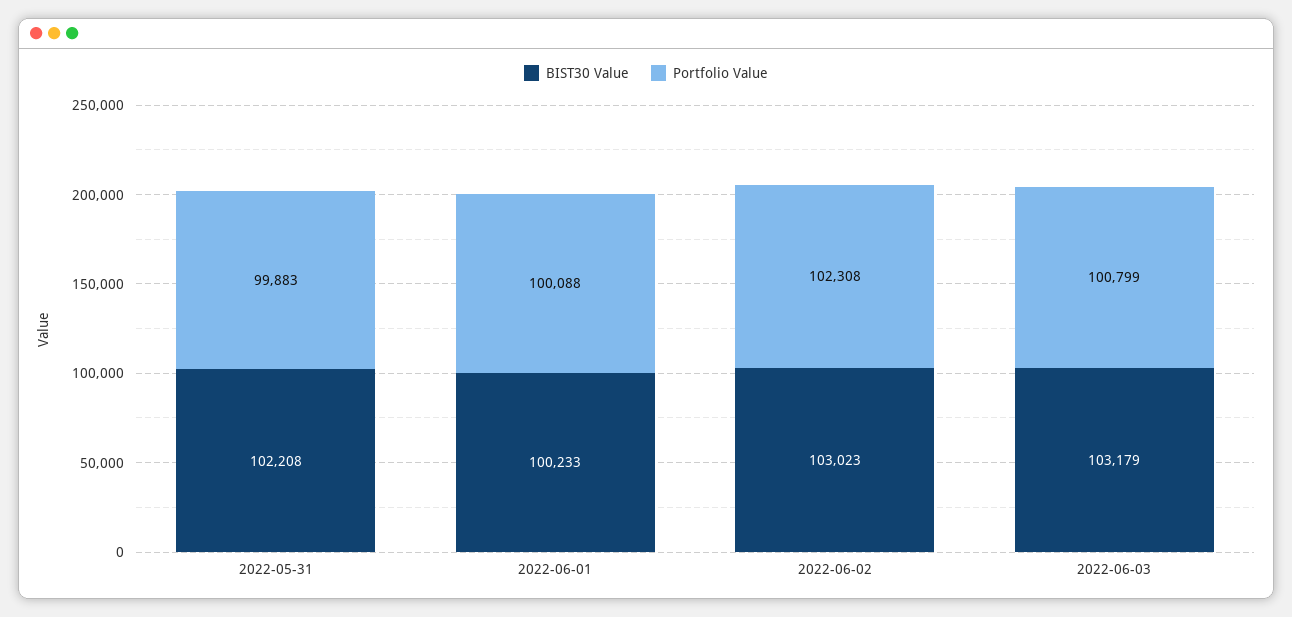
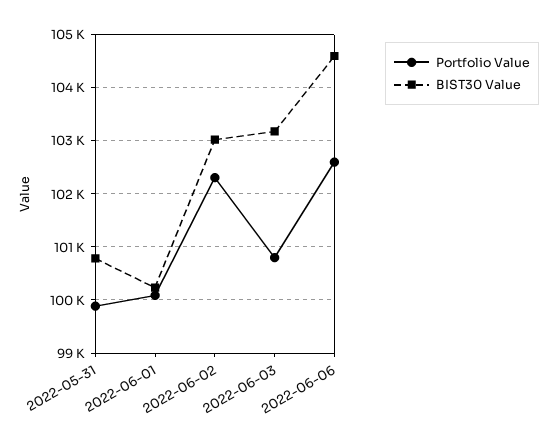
BIST30 Value, 2022-05-31: 102208 -> 100800
Portfolio Value, 2022-06-06: none -> 102600
BIST30 Value, 2022-06-06: none -> 104600

